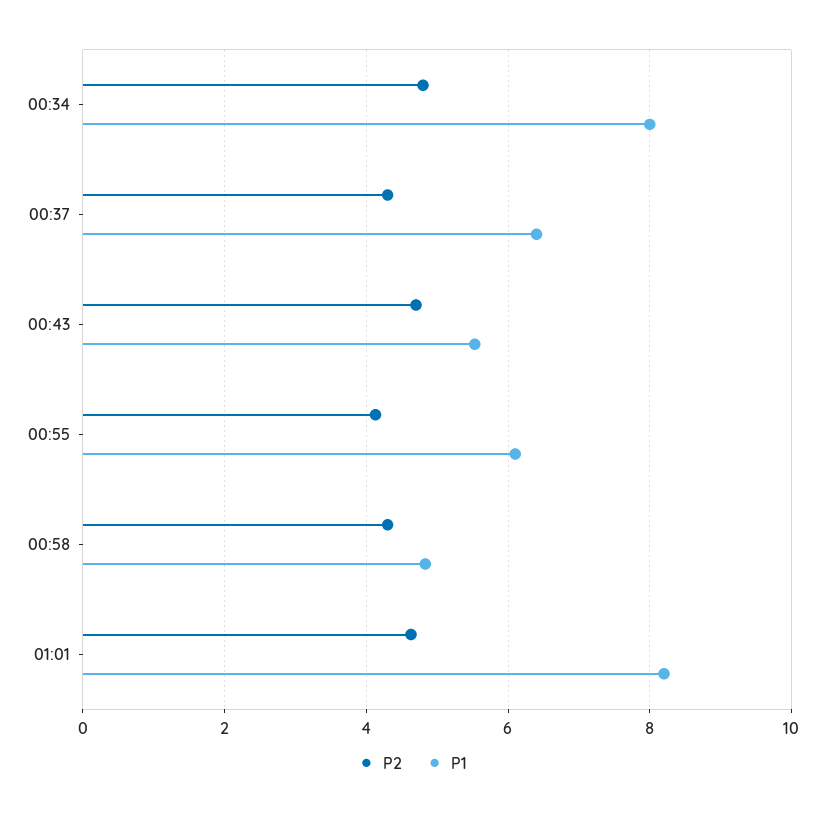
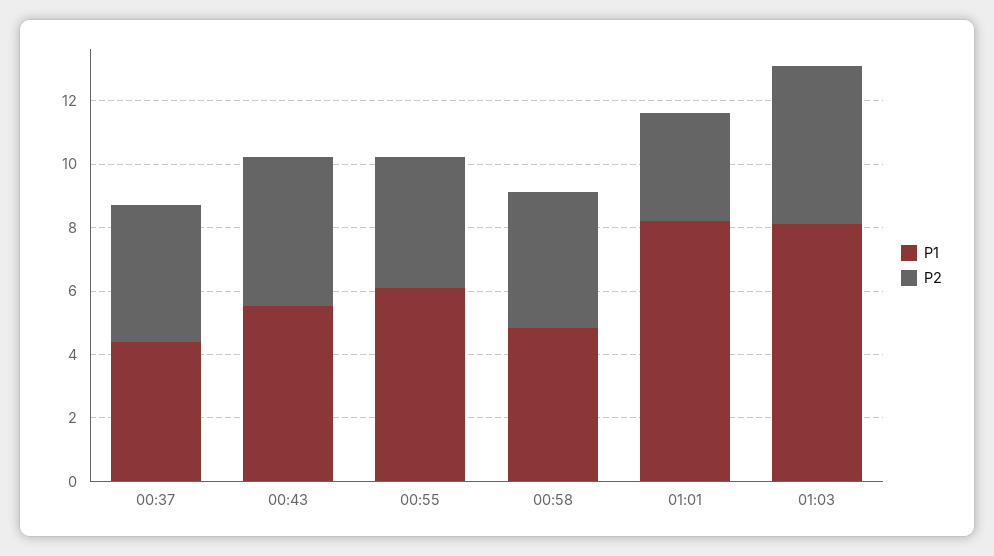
P2, 00:34: 4.8 -> none
P1, 00:34: 8 -> none
P1, 00:37: 6.4 -> 4.5
P2, 01:01: 4.6 -> 3.5
P1, 01:03: none -> 8
P2, 01:03: none -> 5

